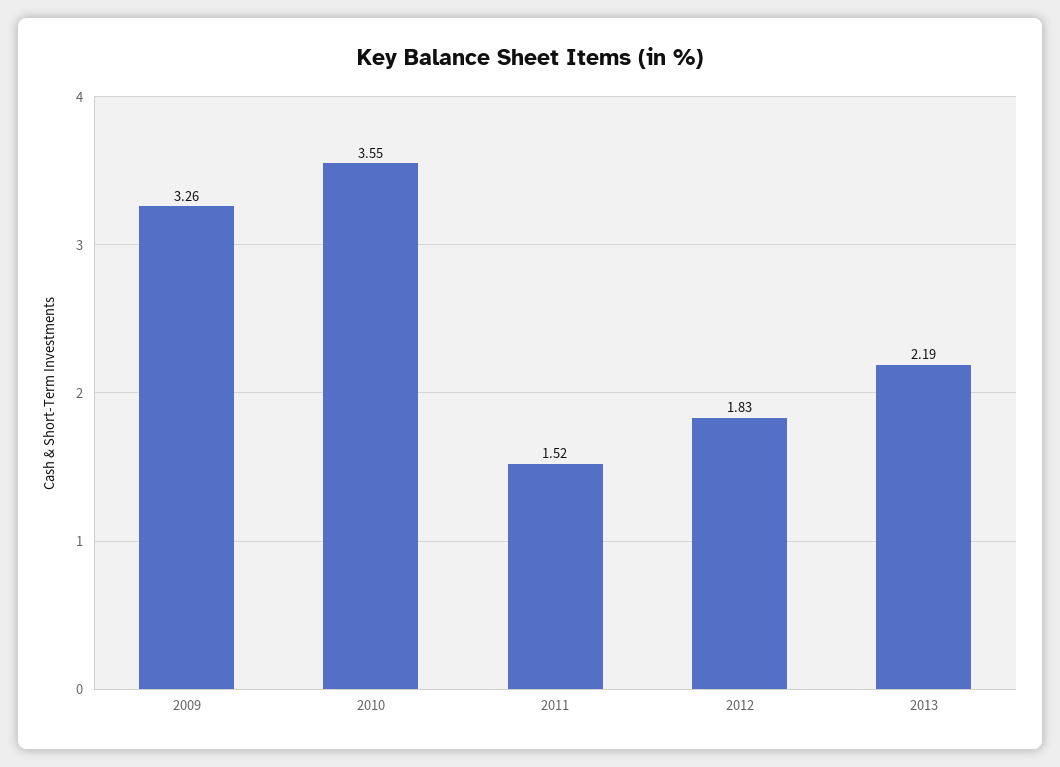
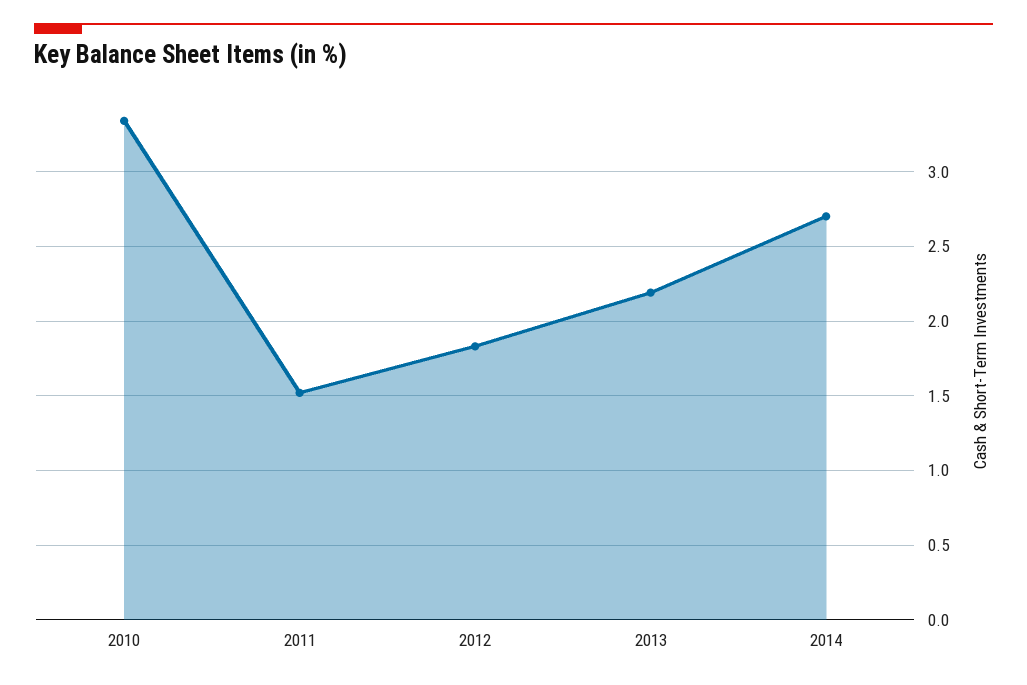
2009: 3.26 -> none
2010: 3.55 -> 3.35
2014: none -> 2.7

